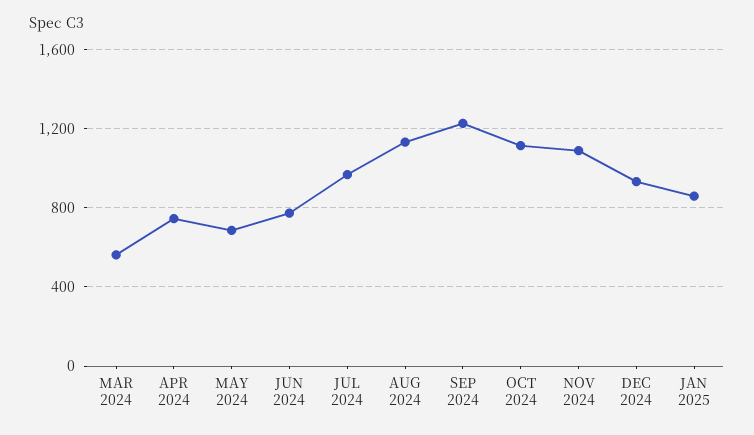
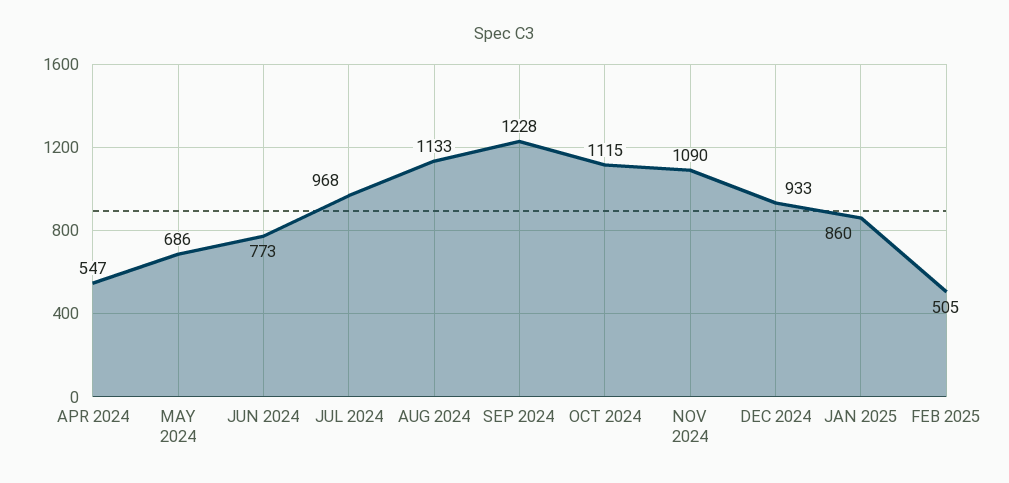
MAR 2024: 550 -> none
APR 2024: 750 -> 547
FEB 2025: none -> 505

